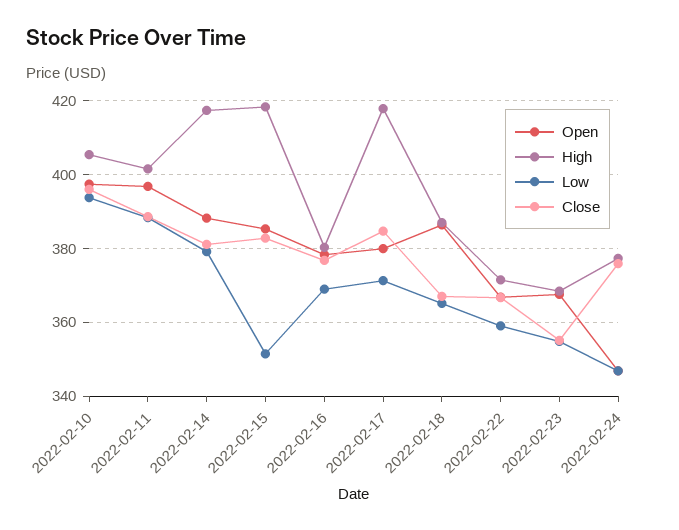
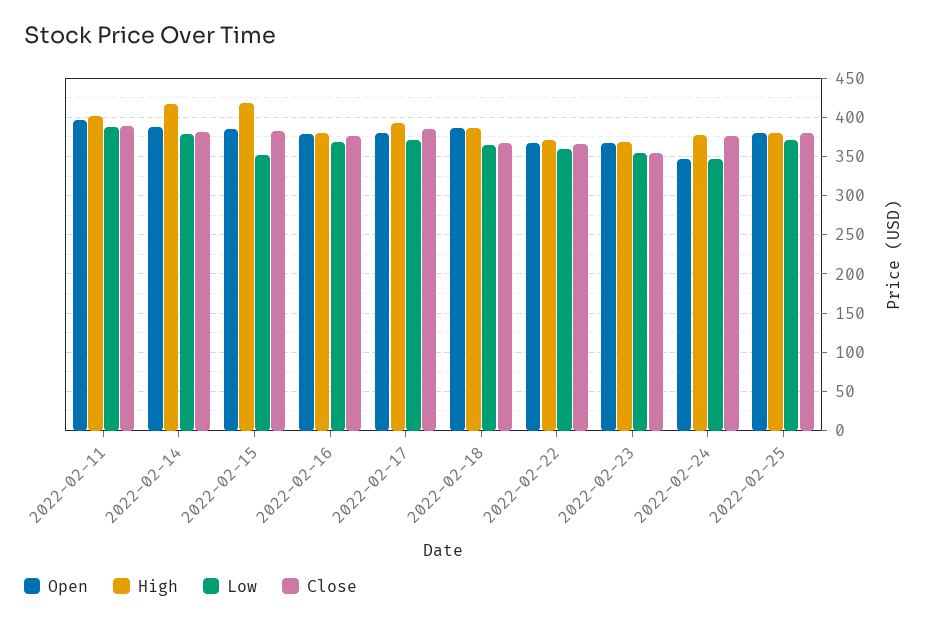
Open, 2022-02-10: 398 -> none
High, 2022-02-10: 406 -> none
Low, 2022-02-10: 394 -> none
Close, 2022-02-10: 396 -> none
High, 2022-02-17: 418 -> 390
Open, 2022-02-25: none -> 380
High, 2022-02-25: none -> 380
Low, 2022-02-25: none -> 370
Close, 2022-02-25: none -> 380

